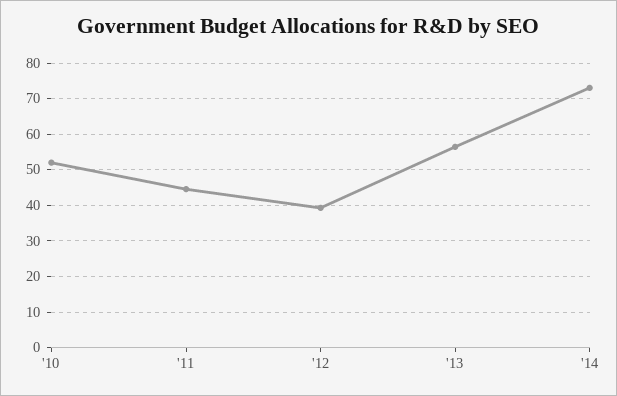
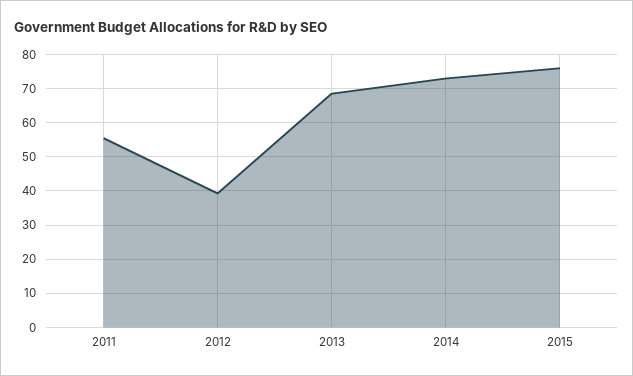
'10: 52 -> none
'11: 44 -> 56
'13: 56 -> 68
2015: none -> 76

